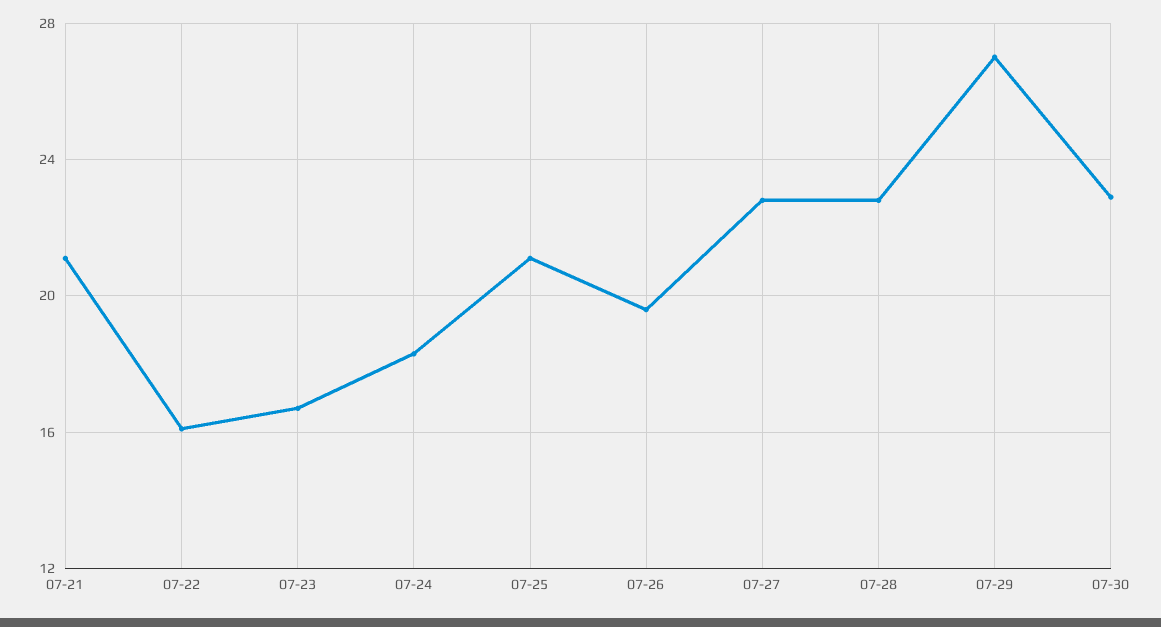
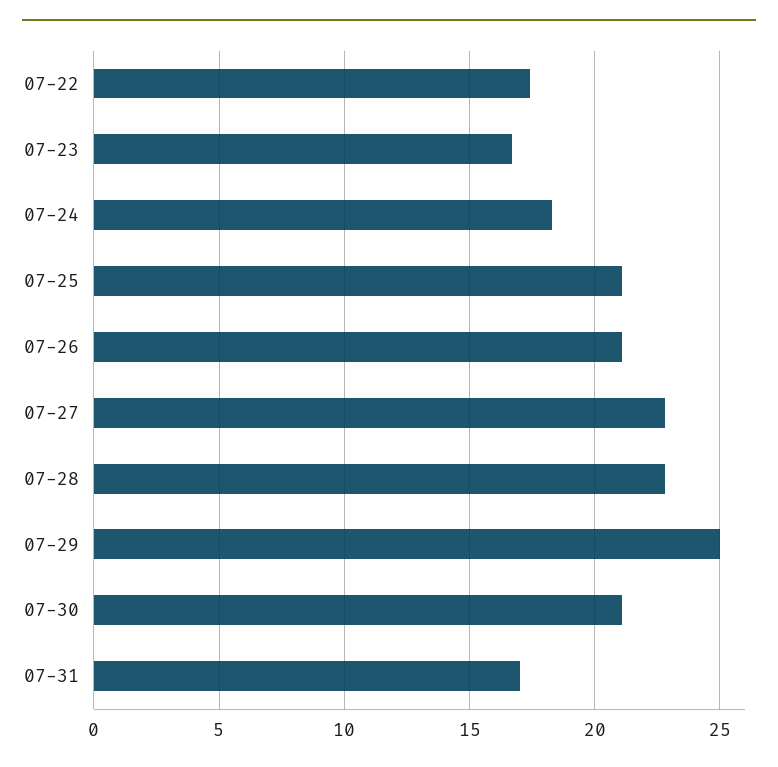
07-21: 21 -> none
07-22: 16 -> 17.5
07-26: 19.5 -> 21
07-29: 27 -> 25
07-30: 23 -> 21
07-31: none -> 17

